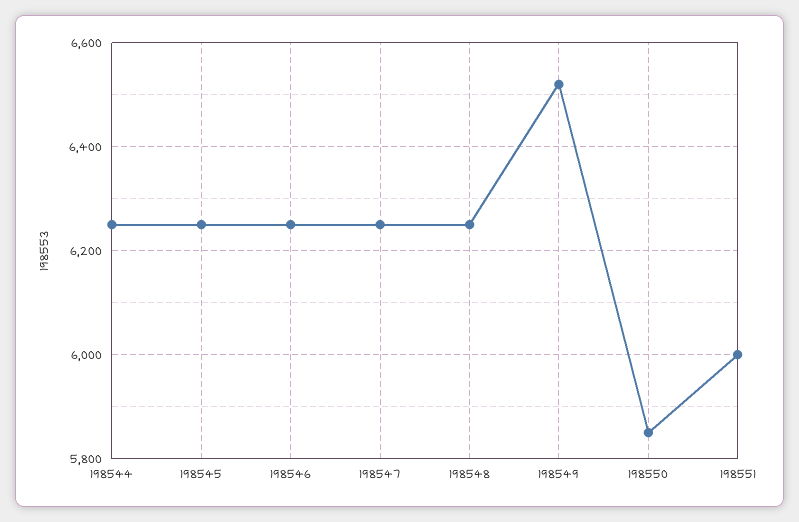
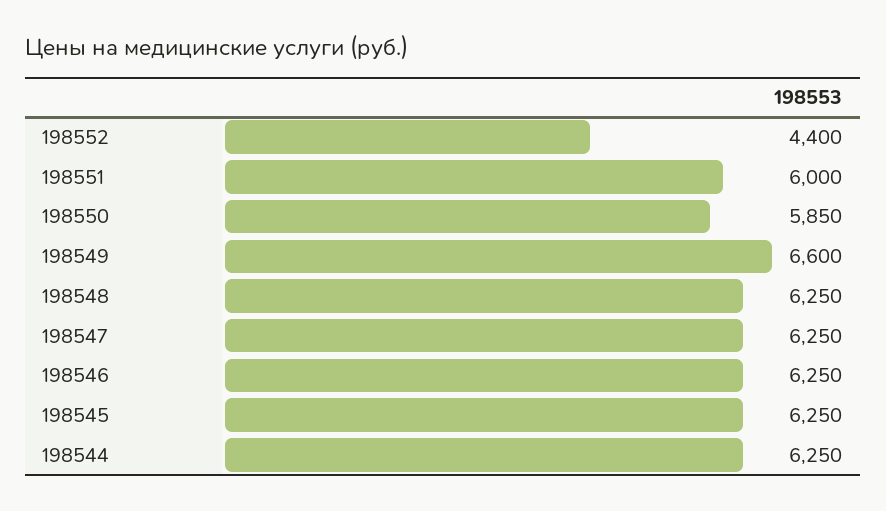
198549: 6520 -> 6600
198552: none -> 4400

